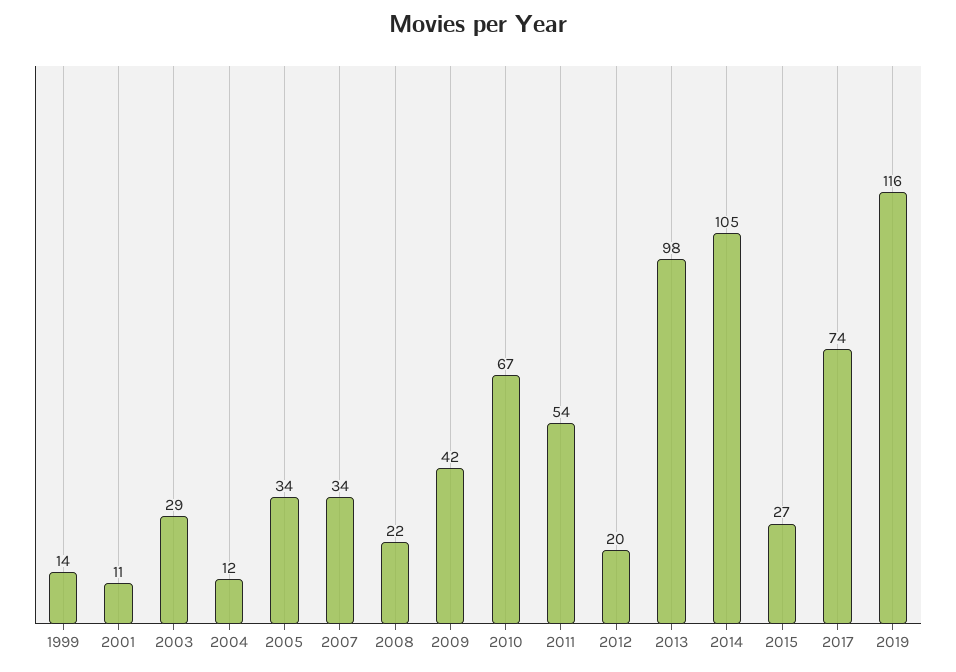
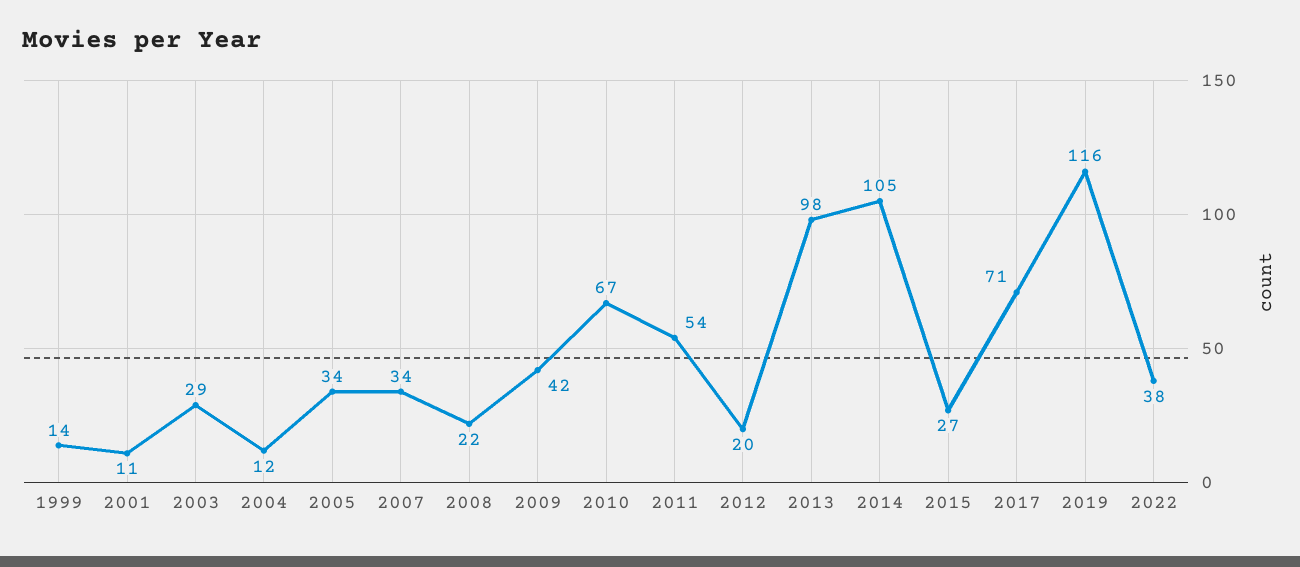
2017: 74 -> 71
2022: none -> 38

